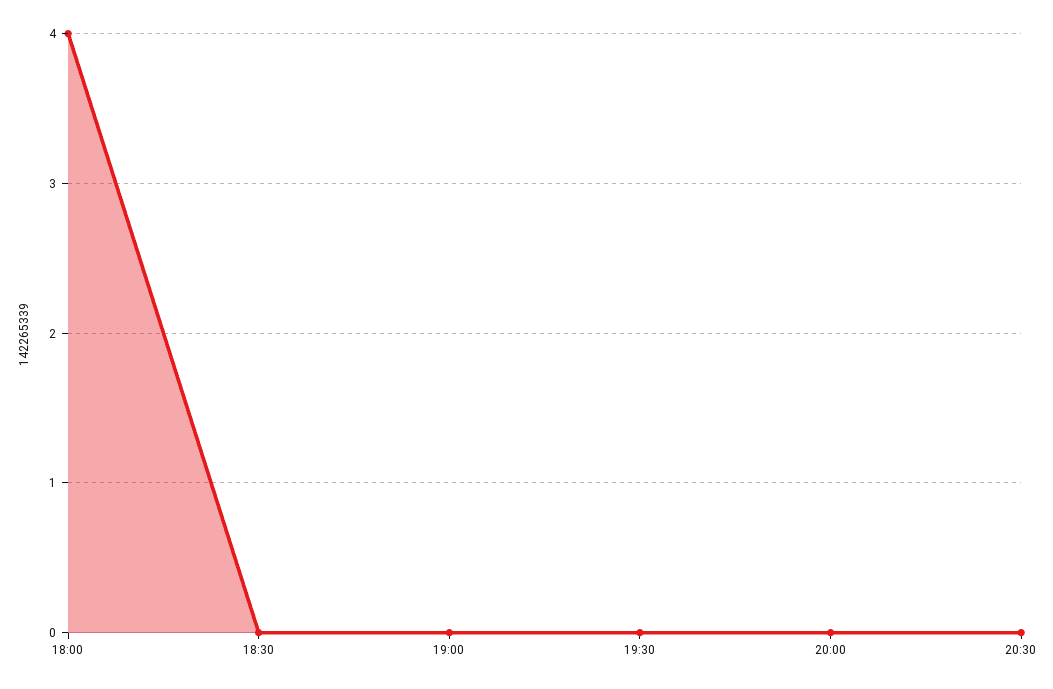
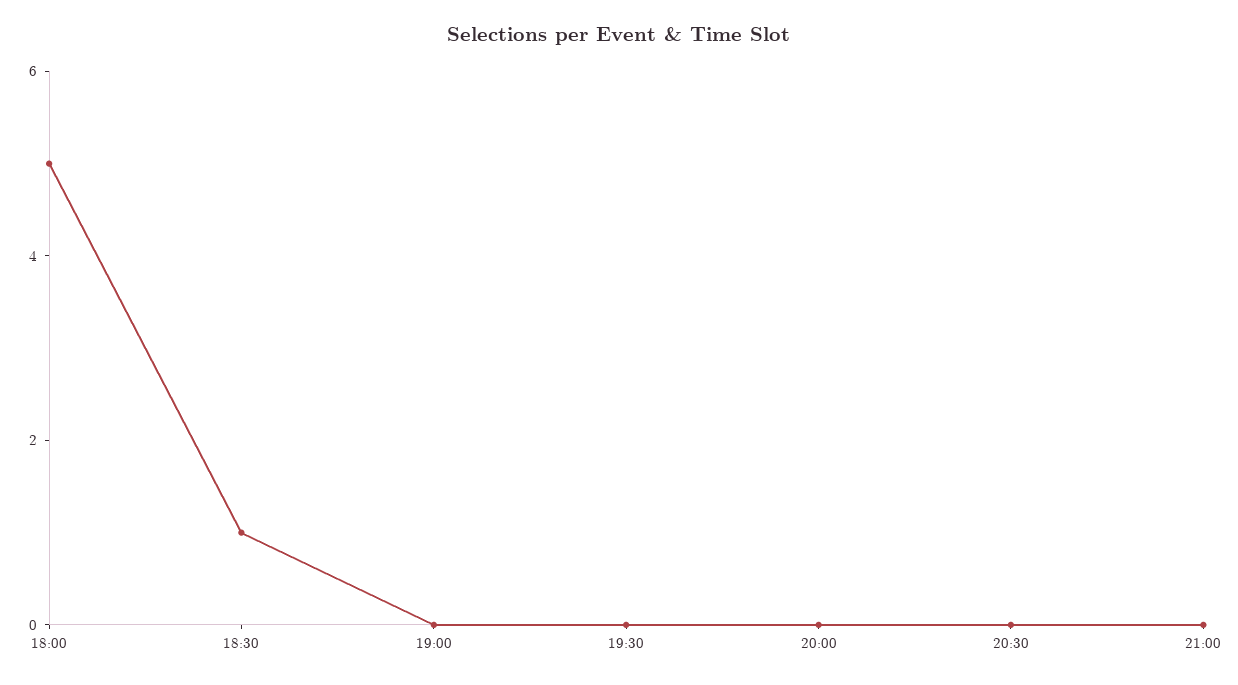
18:00: 4 -> 5
18:30: 0 -> 1
21:00: none -> 0

